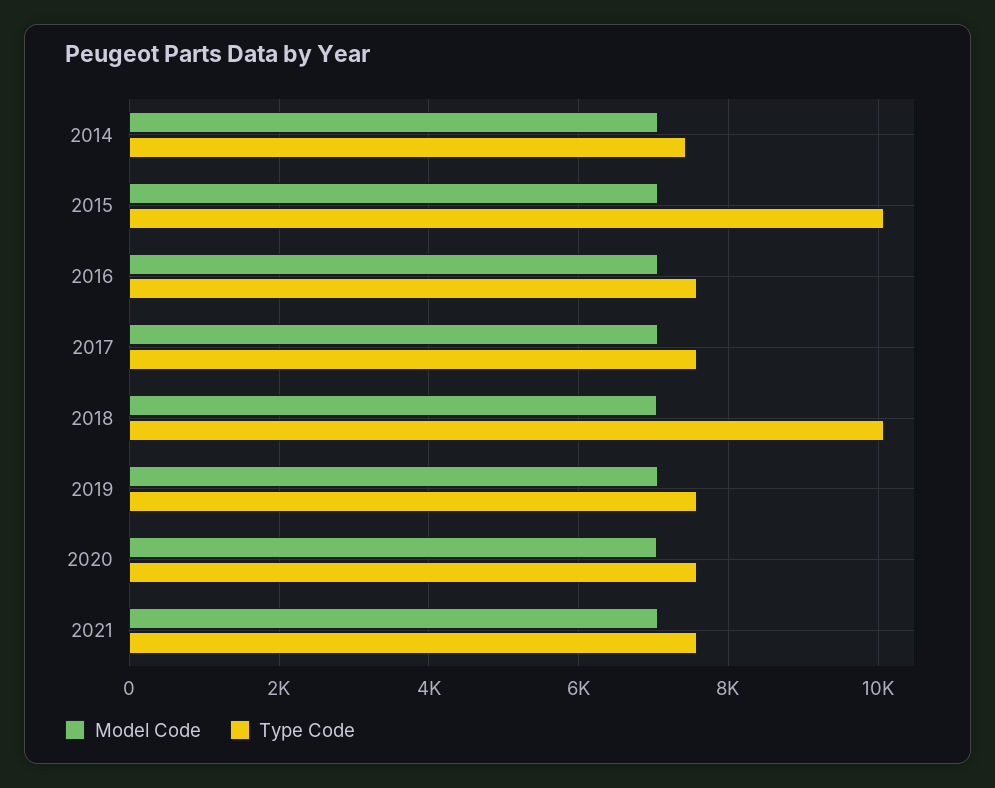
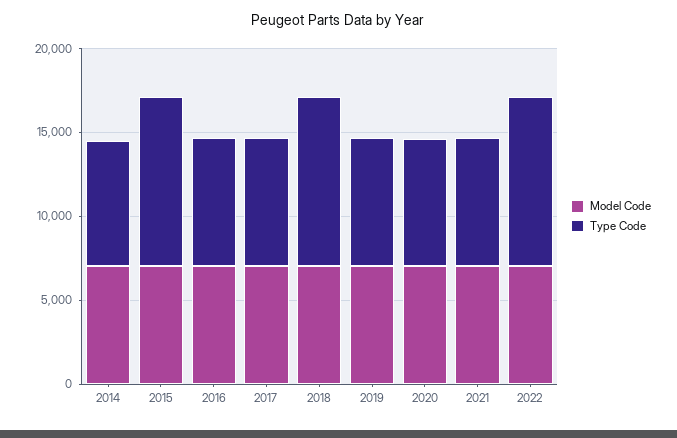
Model Code, 2022: none -> 7000
Type Code, 2022: none -> 10000

